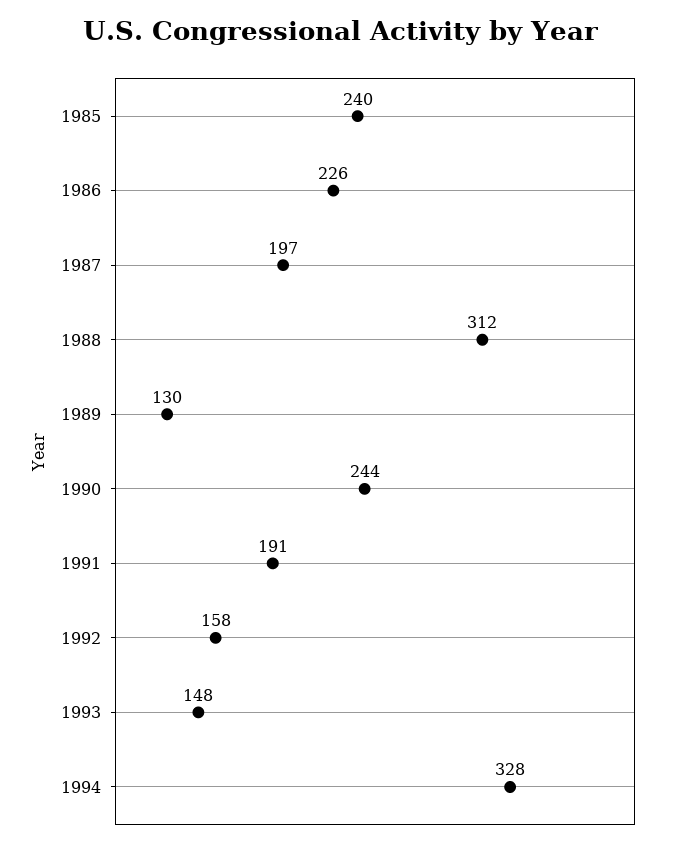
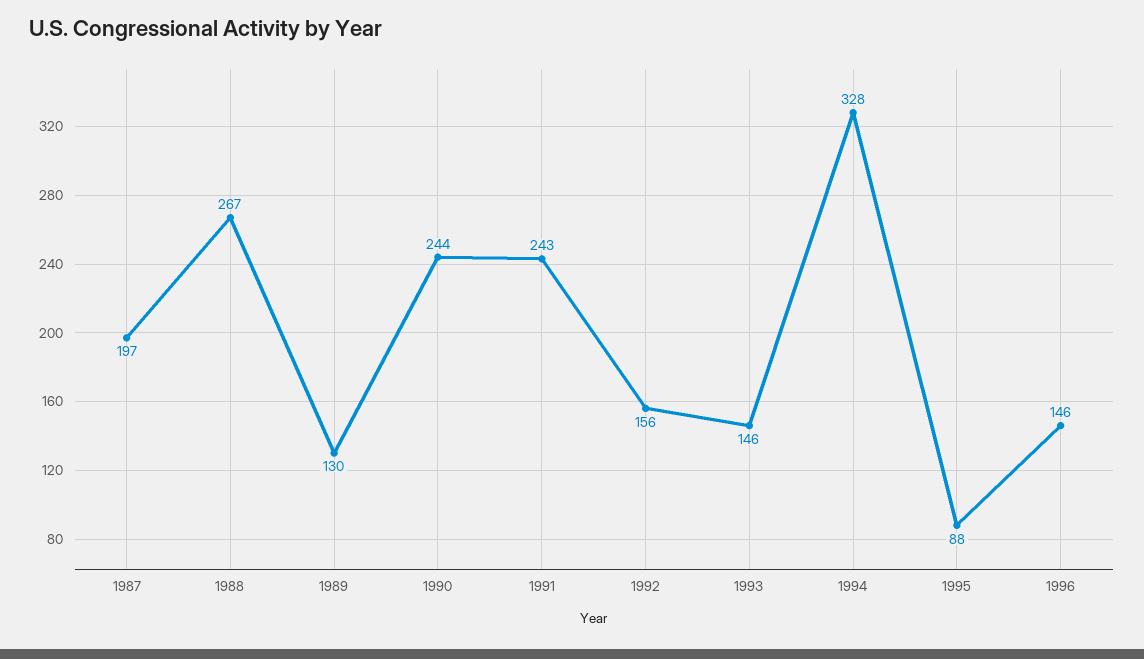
1985: 240 -> none
1986: 226 -> none
1988: 312 -> 267
1991: 191 -> 243
1992: 158 -> 156
1993: 148 -> 146
1995: none -> 88
1996: none -> 146

